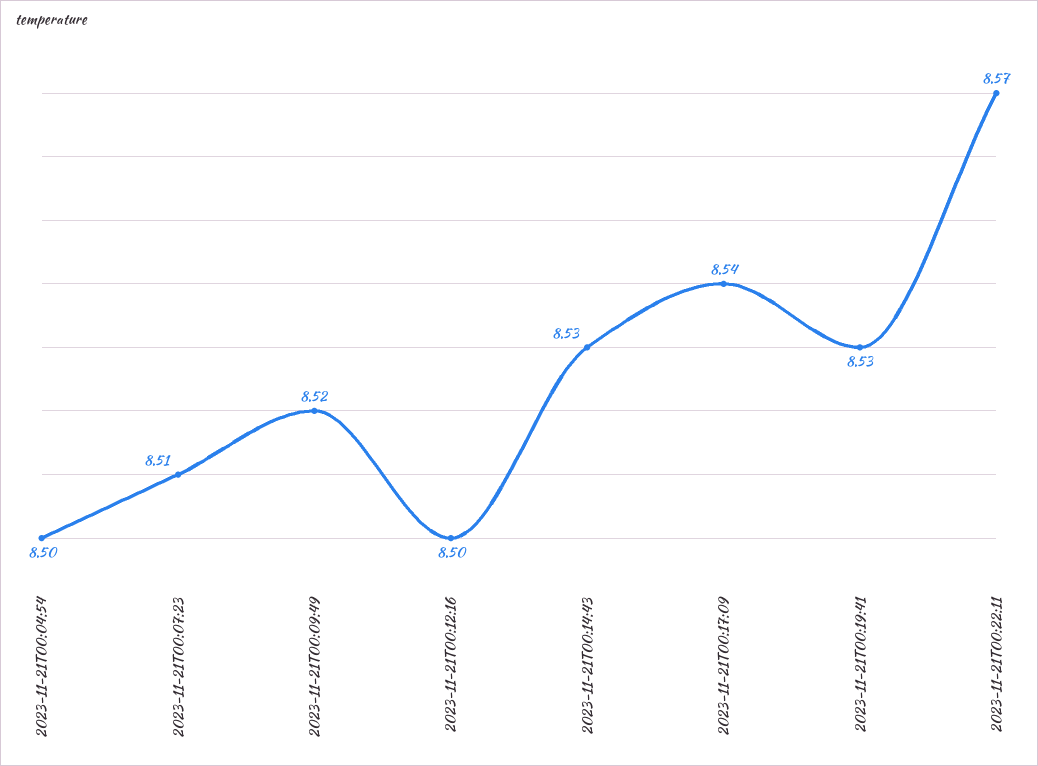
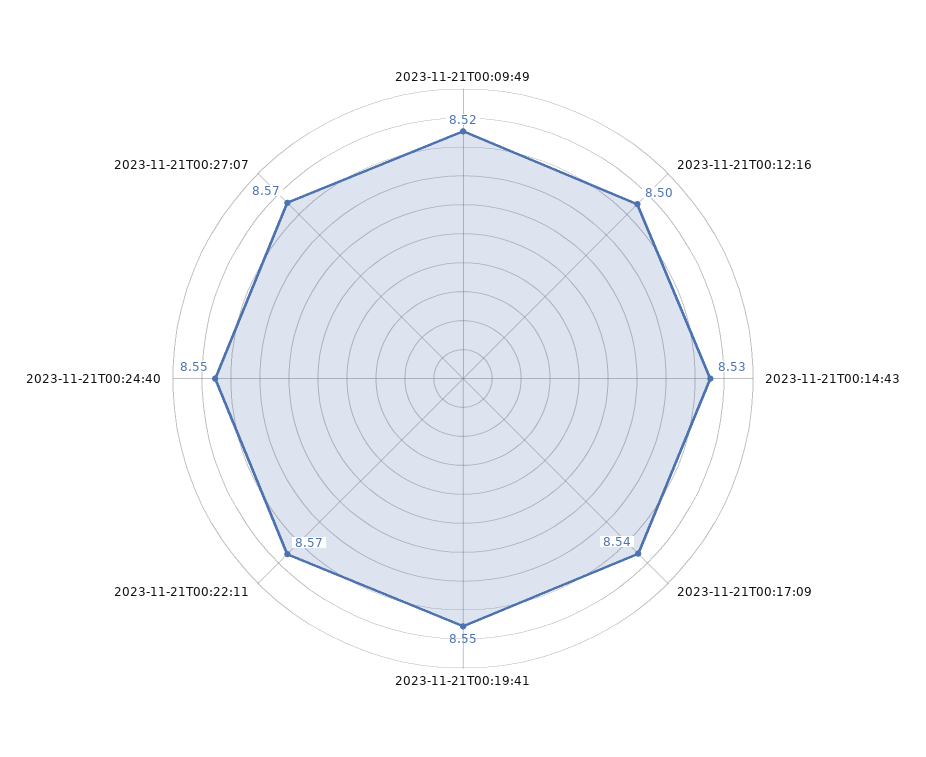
2023-11-21T00:04:54: 8.5 -> none
2023-11-21T00:07:23: 8.51 -> none
2023-11-21T00:19:41: 8.53 -> 8.55
2023-11-21T00:24:40: none -> 8.55
2023-11-21T00:27:07: none -> 8.57

